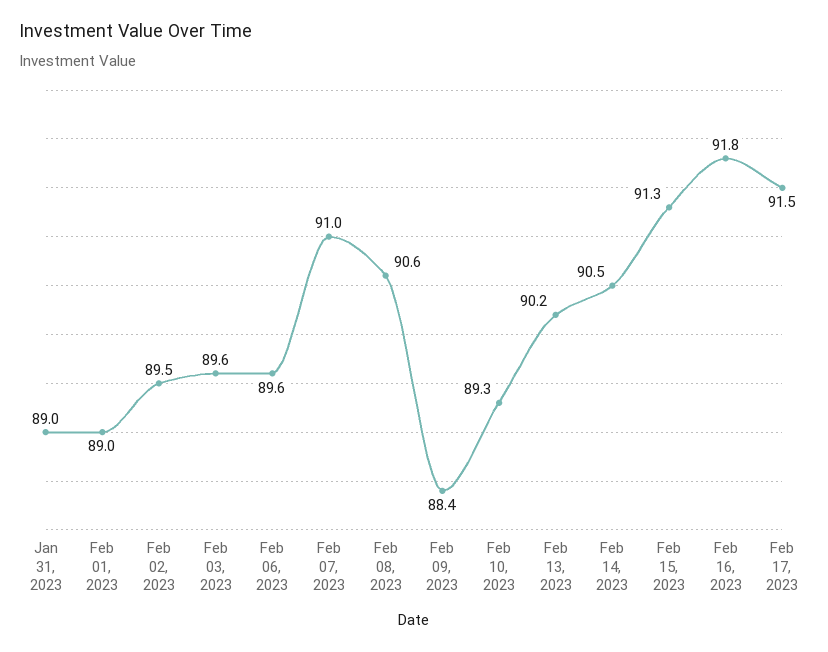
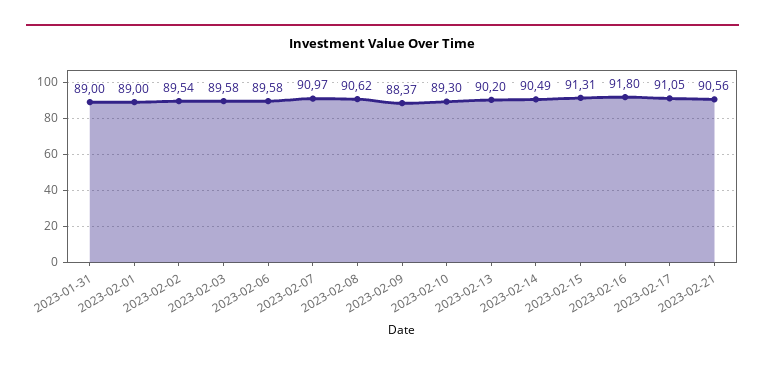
Feb 17, 2023: 91.5 -> 91.05
2023-02-21: none -> 90.56

